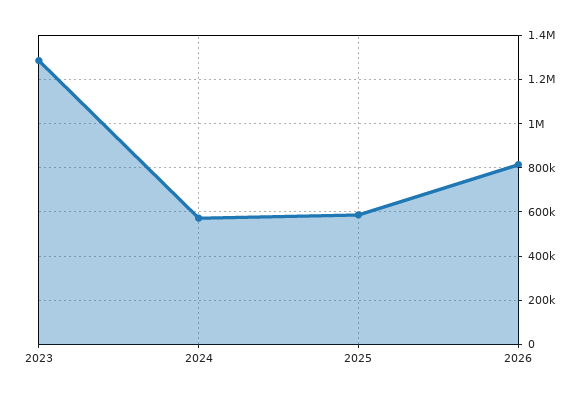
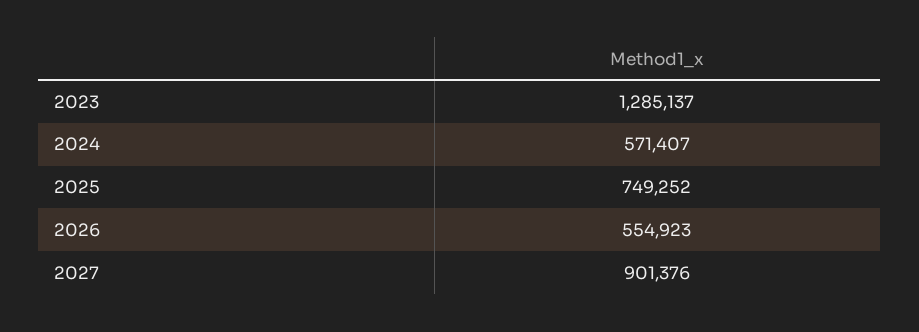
2025: 600000 -> 749252
2026: 800000 -> 554923
2027: none -> 901376

